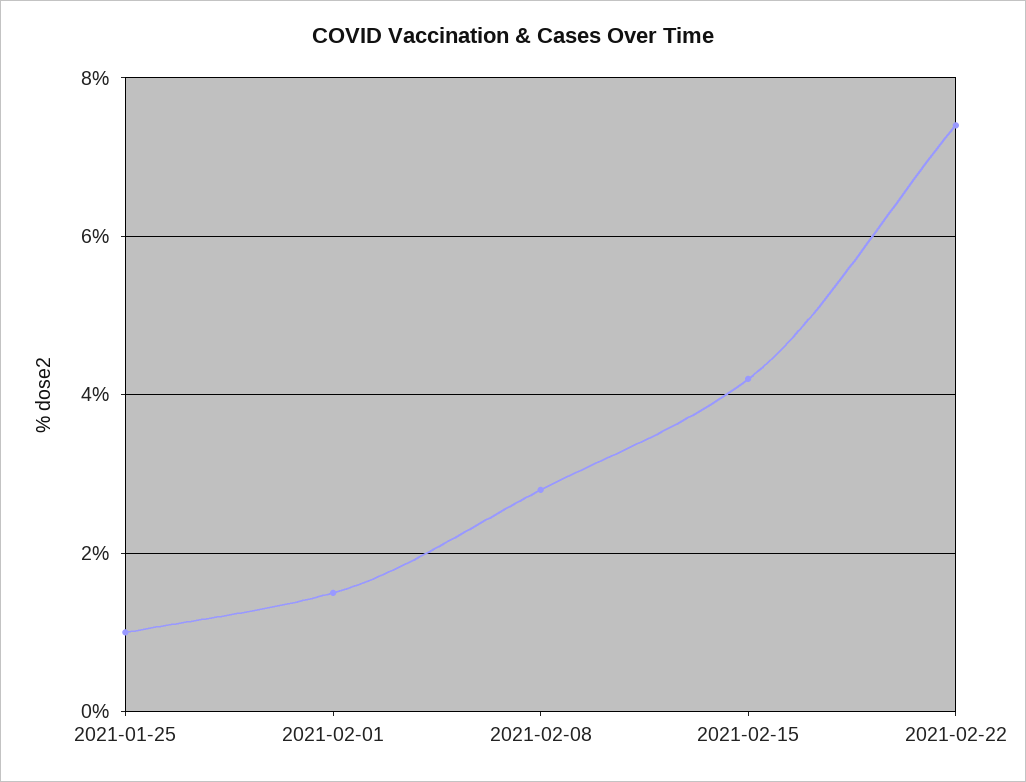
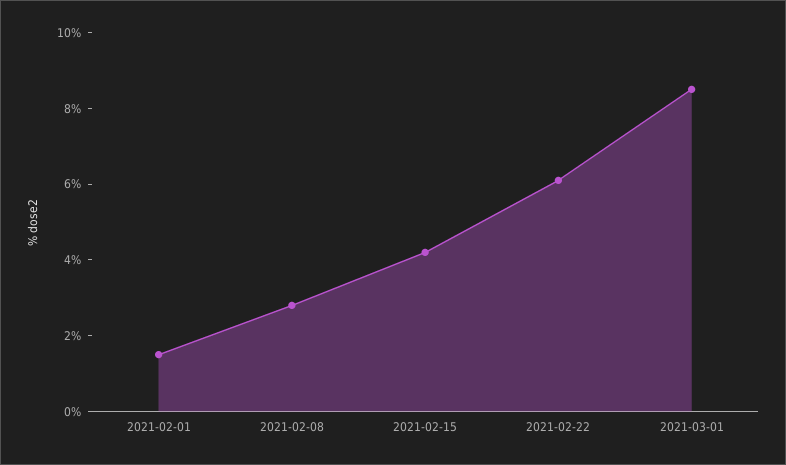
2021-01-25: 1 -> none
2021-02-22: 7.5 -> 6
2021-03-01: none -> 8.5

